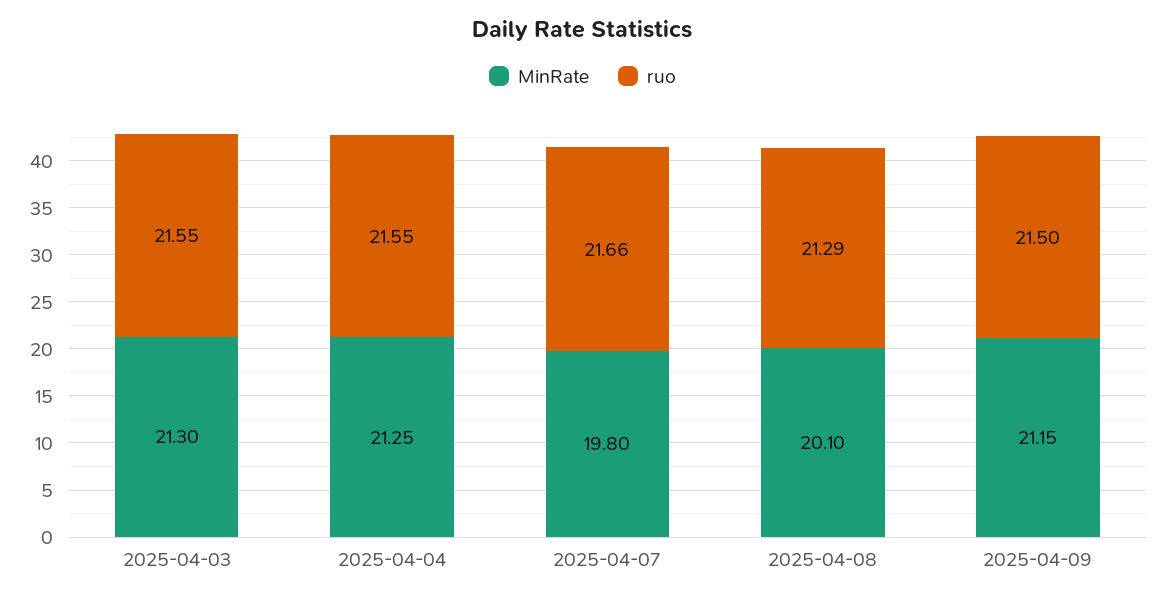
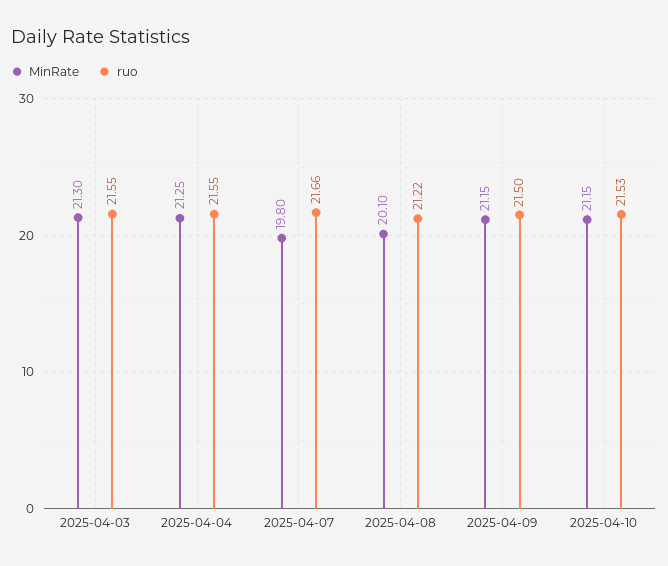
ruo, 2025-04-08: 21.29 -> 21.22
MinRate, 2025-04-10: none -> 21.15
ruo, 2025-04-10: none -> 21.53

